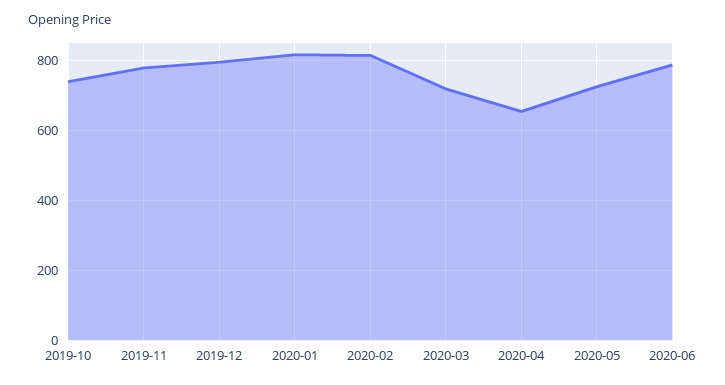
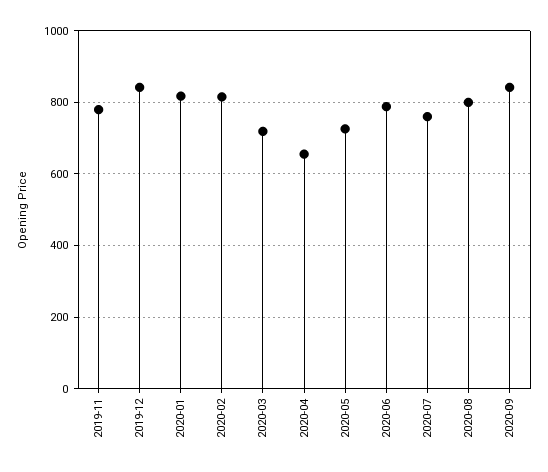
2019-10: 740 -> none
2019-12: 800 -> 840
2020-07: none -> 760
2020-08: none -> 800
2020-09: none -> 840

